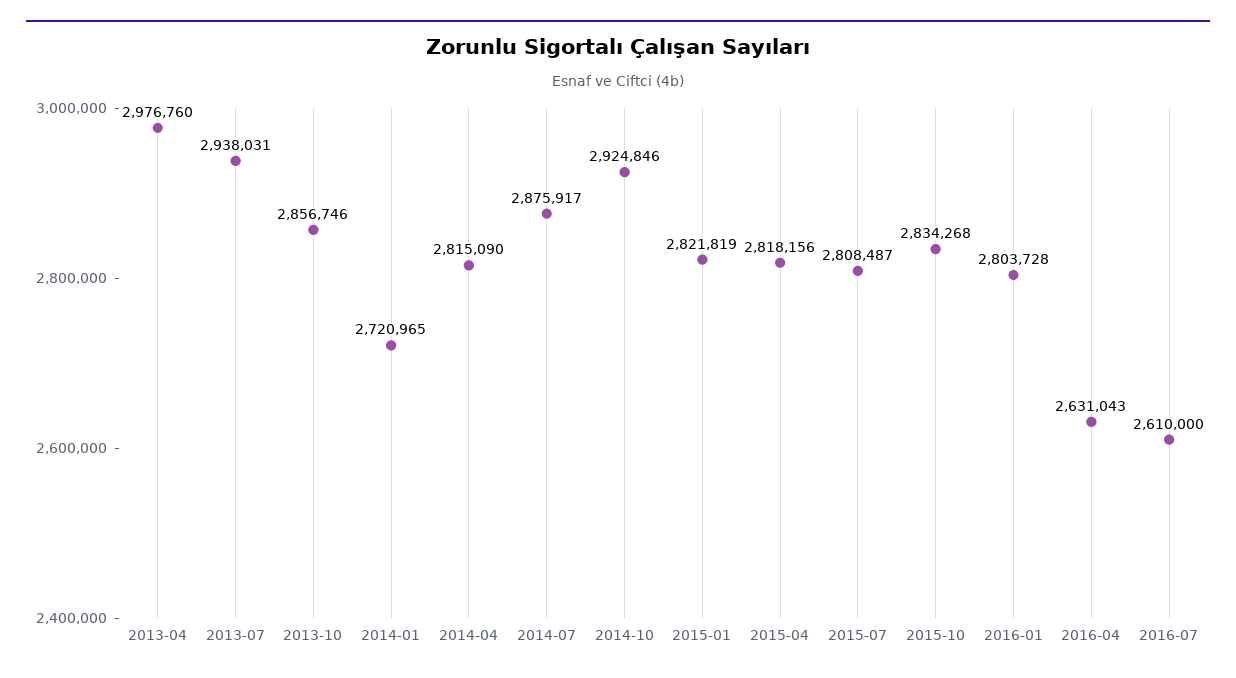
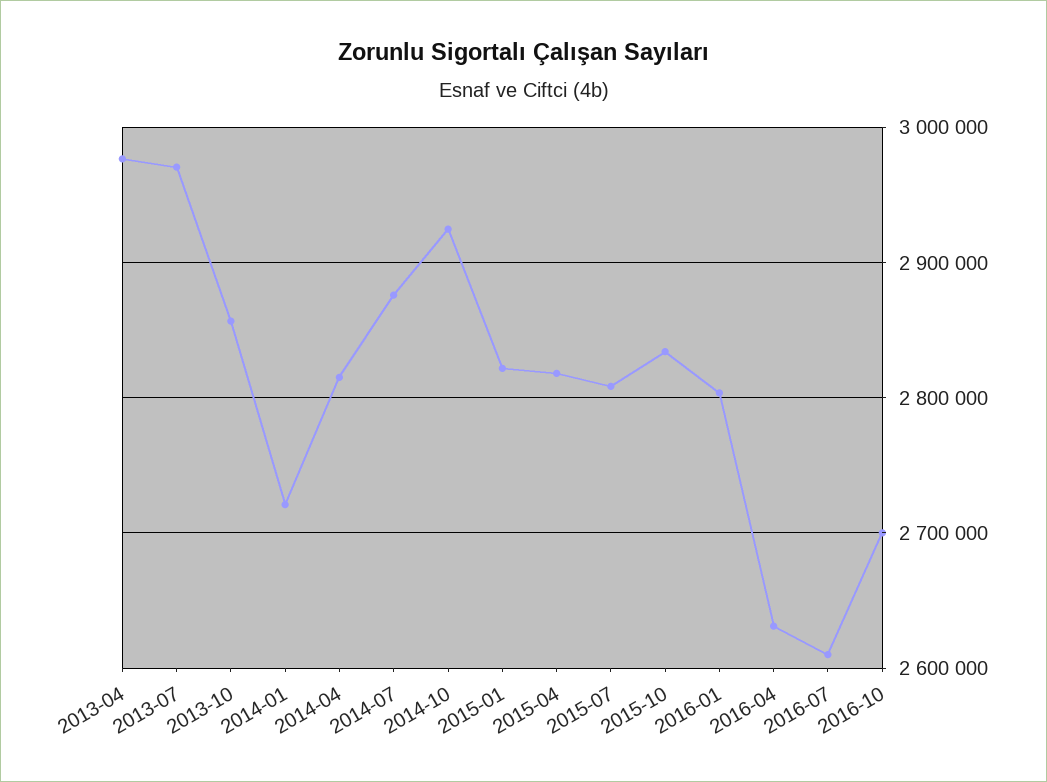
2013-07: 2938031 -> 2970000
2016-10: none -> 2700000

